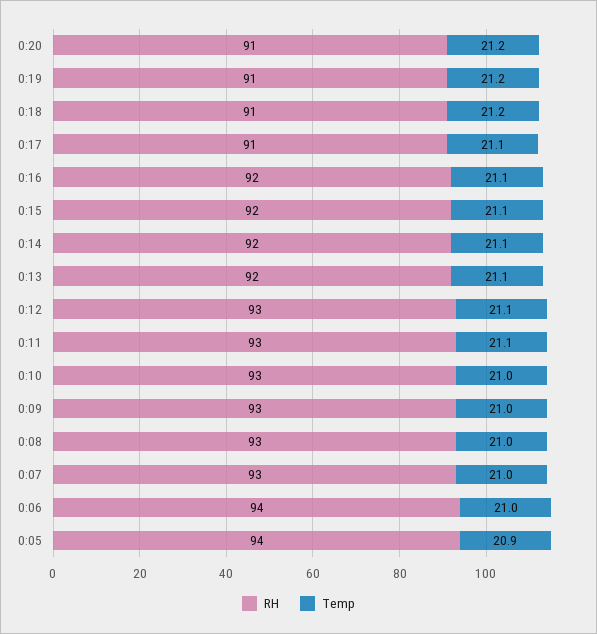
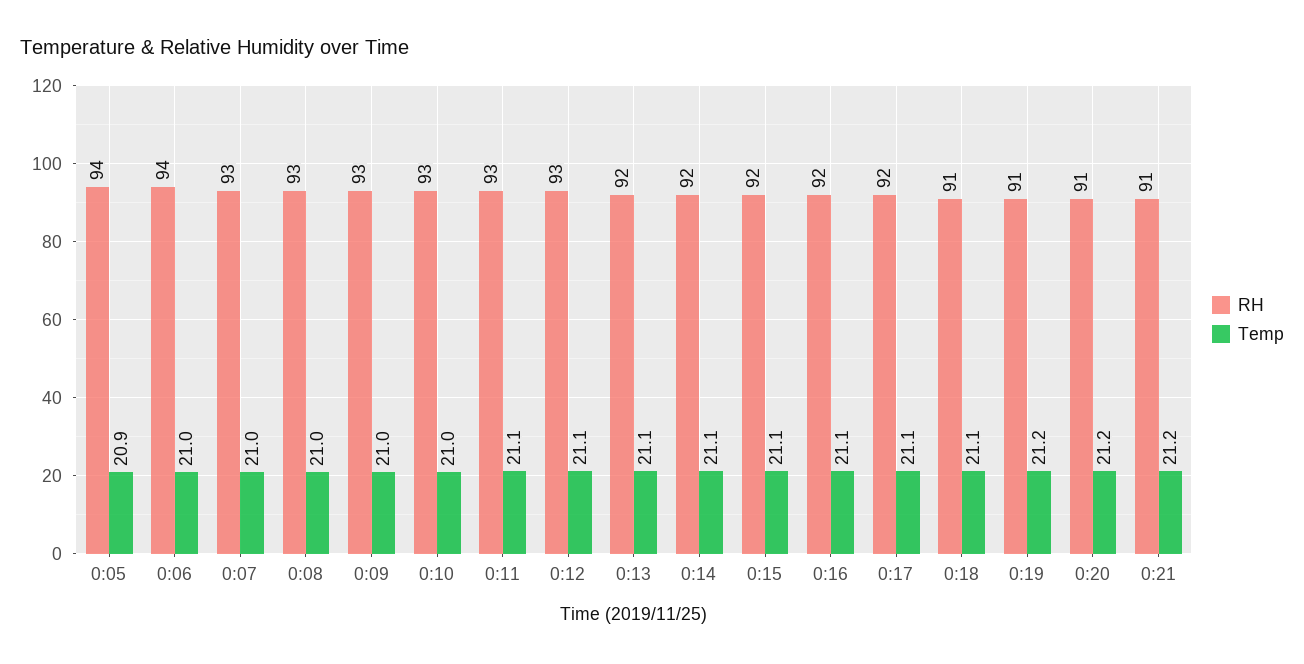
Temp, 0:18: 21.2 -> 21.1
RH, 0:17: 91 -> 92
RH, 0:21: none -> 91
Temp, 0:21: none -> 21.2

